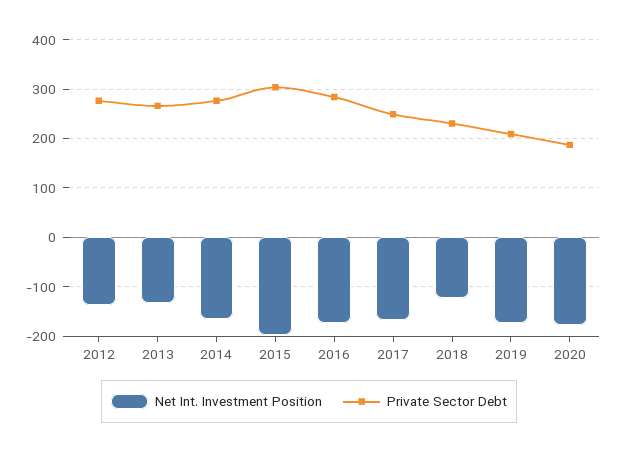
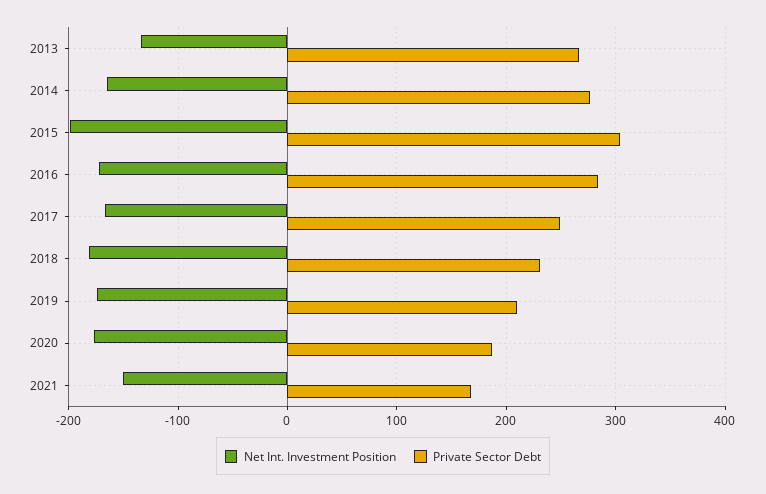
Net Int. Investment Position, 2012: -140 -> none
Private Sector Debt, 2012: 280 -> none
Net Int. Investment Position, 2018: -120 -> -180
Net Int. Investment Position, 2021: none -> -150
Private Sector Debt, 2021: none -> 170

